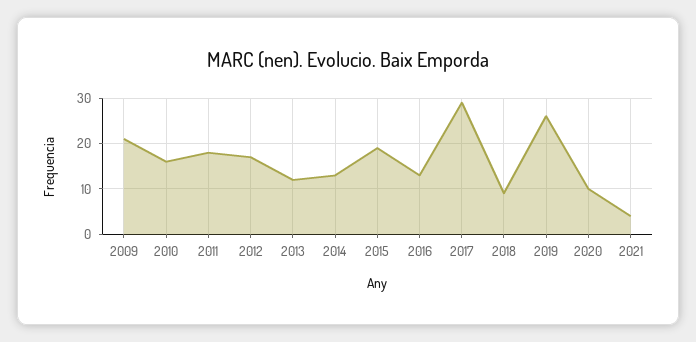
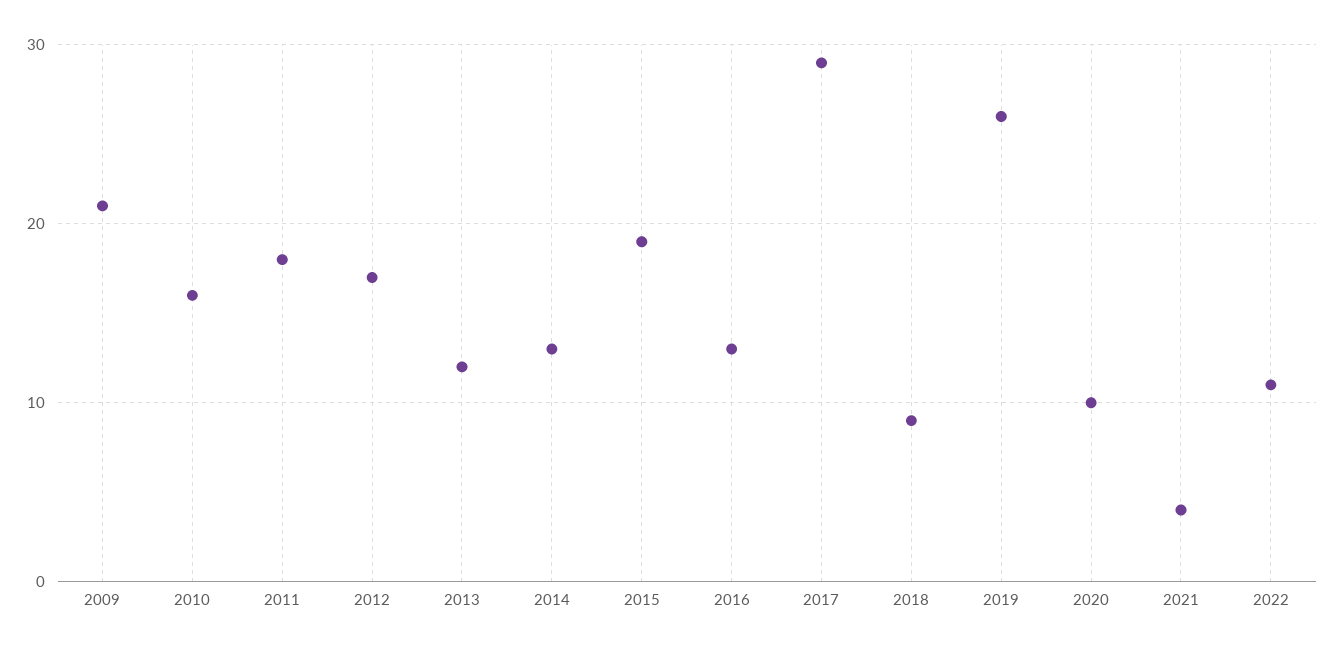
2022: none -> 11

